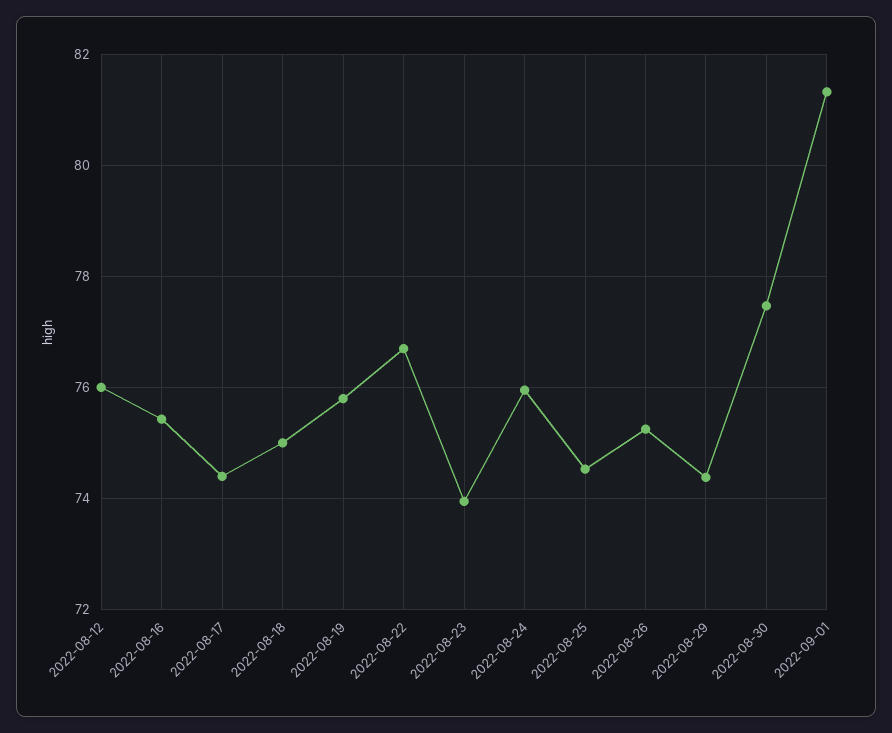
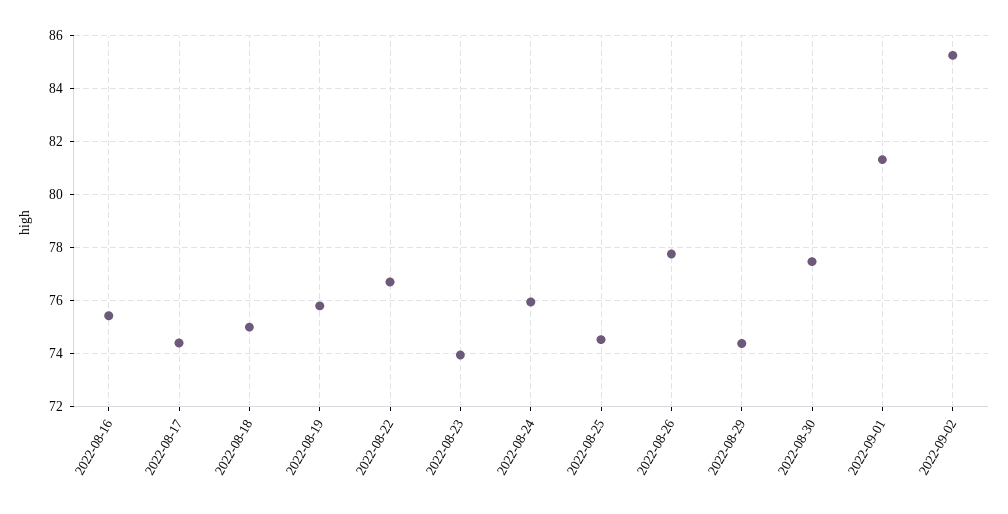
2022-08-12: 76 -> none
2022-08-26: 75.2 -> 77.75
2022-09-02: none -> 85.25

